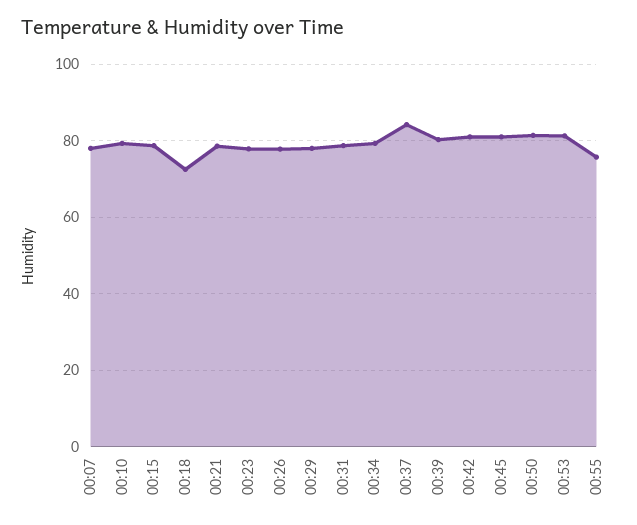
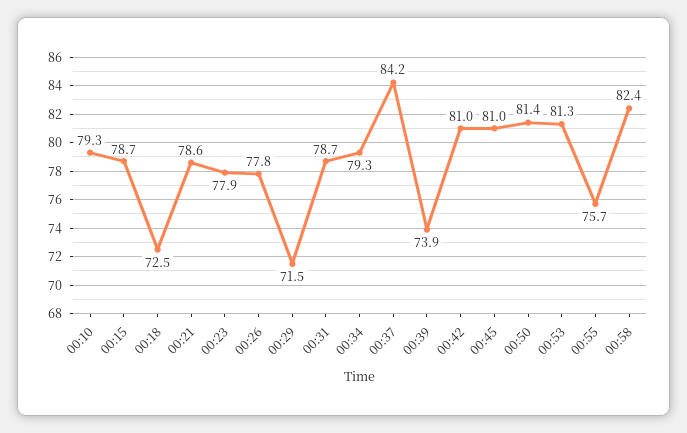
00:07: 78 -> none
00:29: 78 -> 71.5
00:39: 80 -> 73.9
00:58: none -> 82.4

